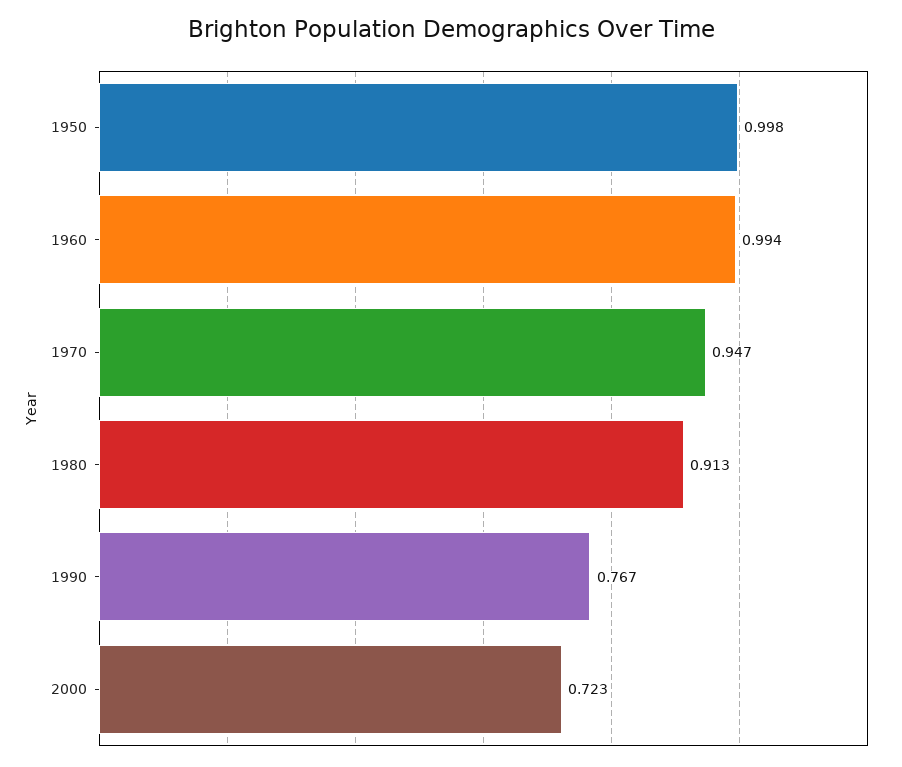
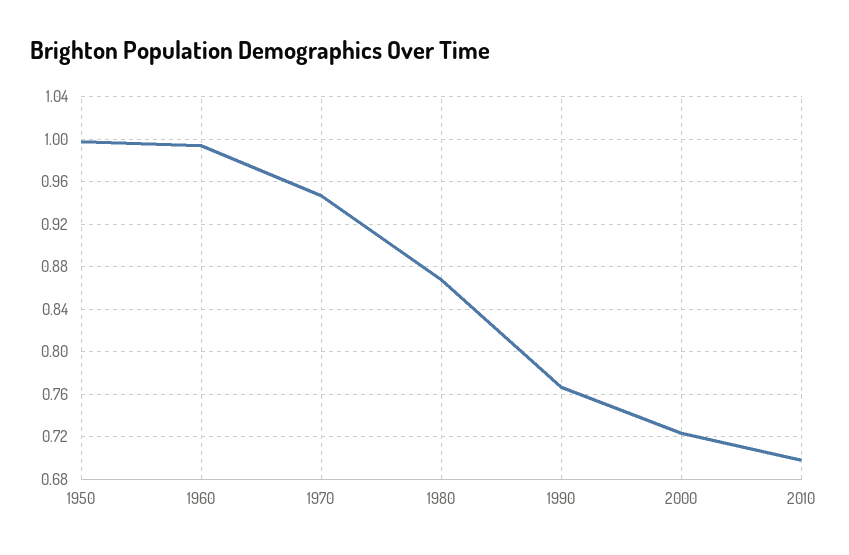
1980: 0.913 -> 0.87
2010: none -> 0.7

